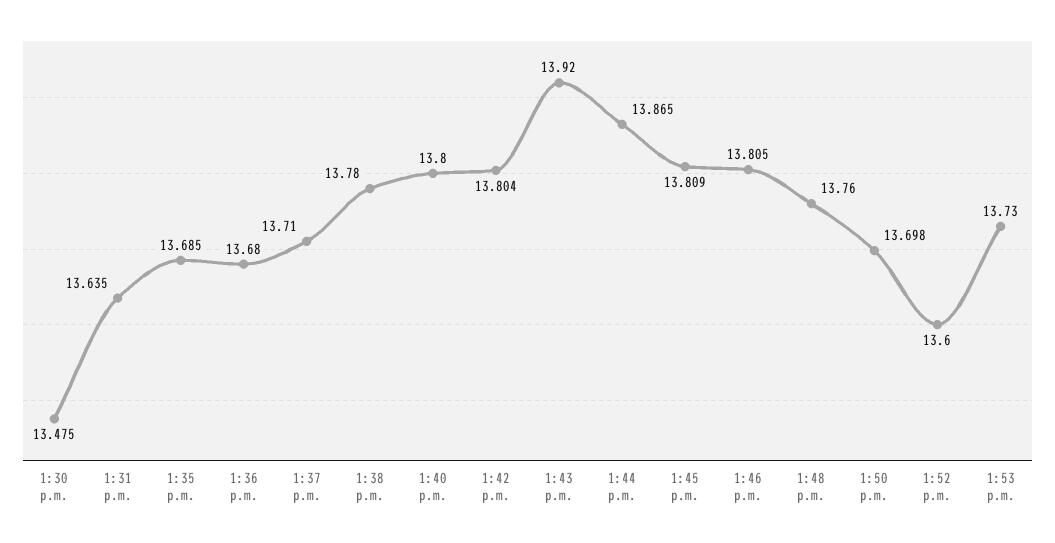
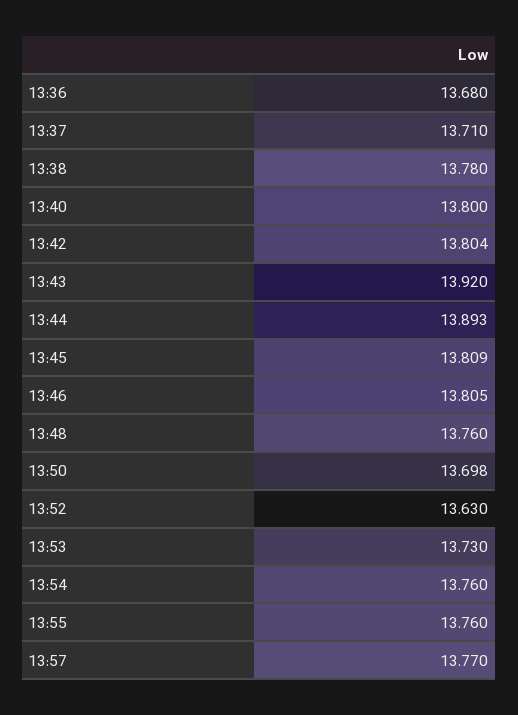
1:30 p.m.: 13.475 -> none
1:31 p.m.: 13.635 -> none
1:35 p.m.: 13.685 -> none
1:44 p.m.: 13.865 -> 13.893
1:52 p.m.: 13.6 -> 13.63
13:54: none -> 13.76
13:55: none -> 13.76
13:57: none -> 13.77

